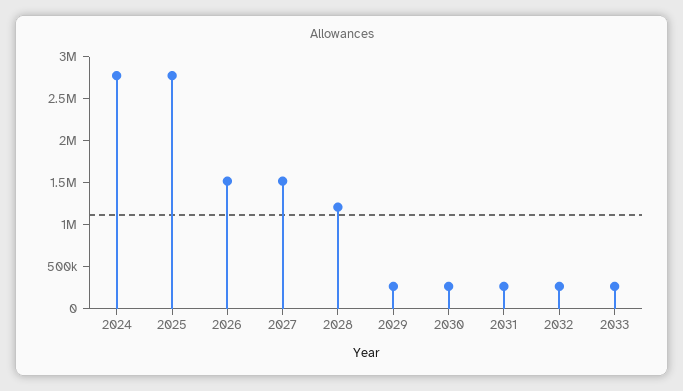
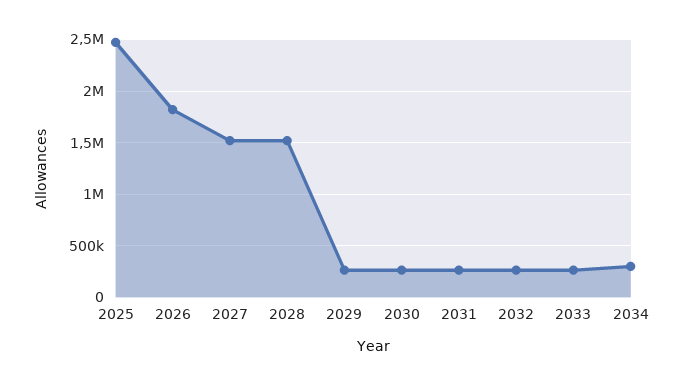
2024: 2800000 -> none
2025: 2800000 -> 2500000
2026: 1500000 -> 1800000
2028: 1200000 -> 1500000
2034: none -> 300000

